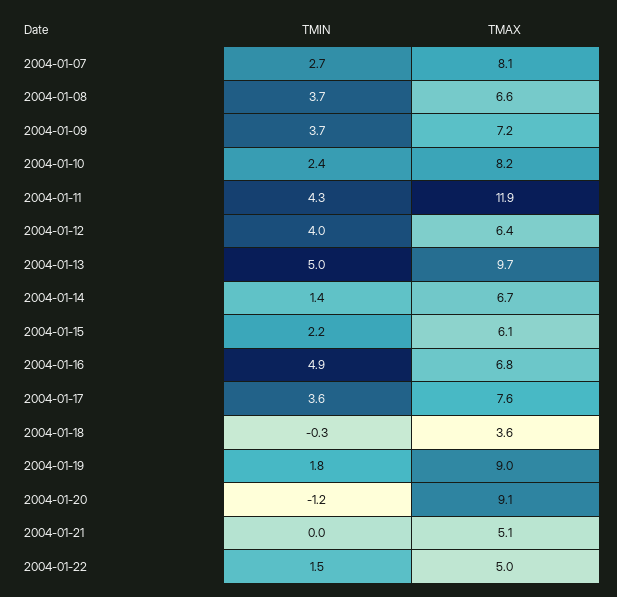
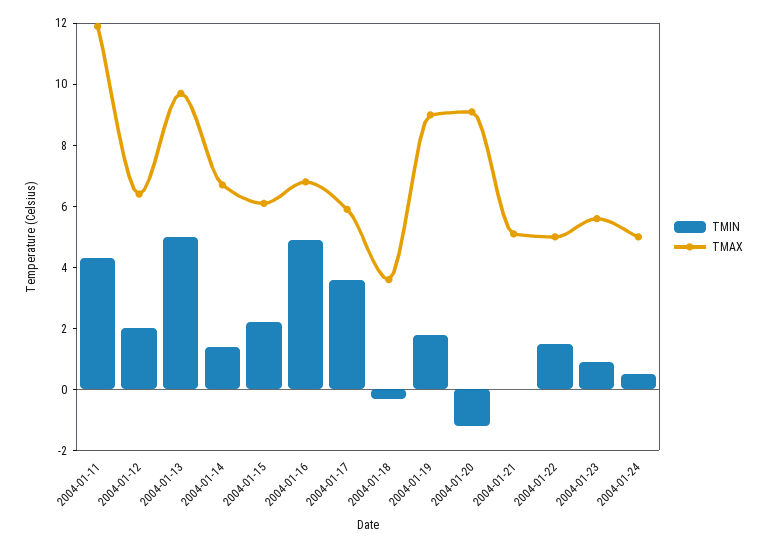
TMIN, 2004-01-07: 2.7 -> none
TMAX, 2004-01-07: 8.1 -> none
TMIN, 2004-01-08: 3.7 -> none
TMAX, 2004-01-08: 6.6 -> none
TMIN, 2004-01-09: 3.7 -> none
TMAX, 2004-01-09: 7.2 -> none
TMIN, 2004-01-10: 2.4 -> none
TMAX, 2004-01-10: 8.2 -> none
TMIN, 2004-01-12: 4 -> 2
TMAX, 2004-01-17: 7.6 -> 6
TMIN, 2004-01-23: none -> 1
TMAX, 2004-01-23: none -> 5.5
TMIN, 2004-01-24: none -> 0.5
TMAX, 2004-01-24: none -> 5

